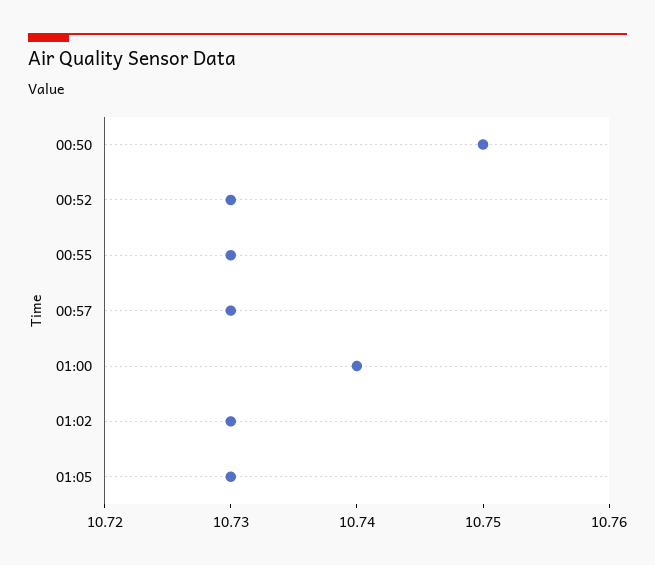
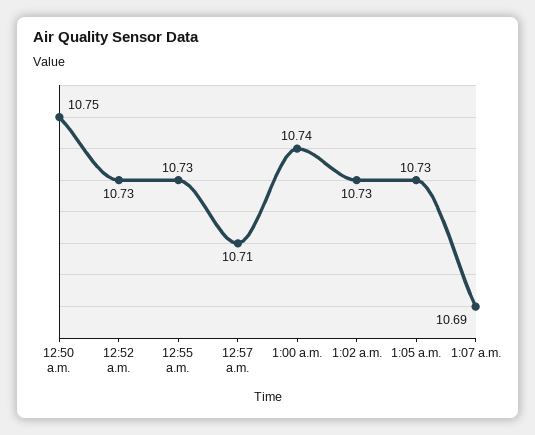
00:57: 10.73 -> 10.71
1:07 a.m.: none -> 10.69

